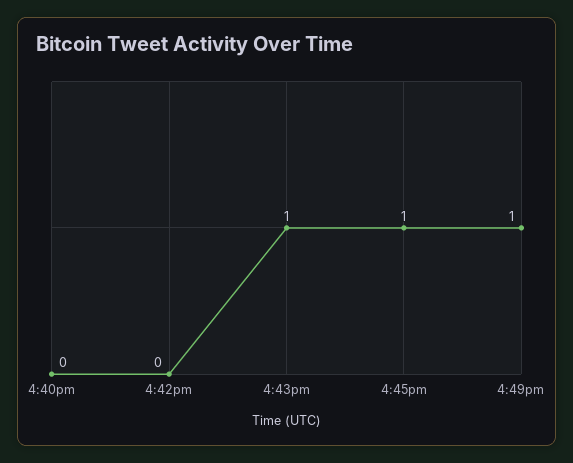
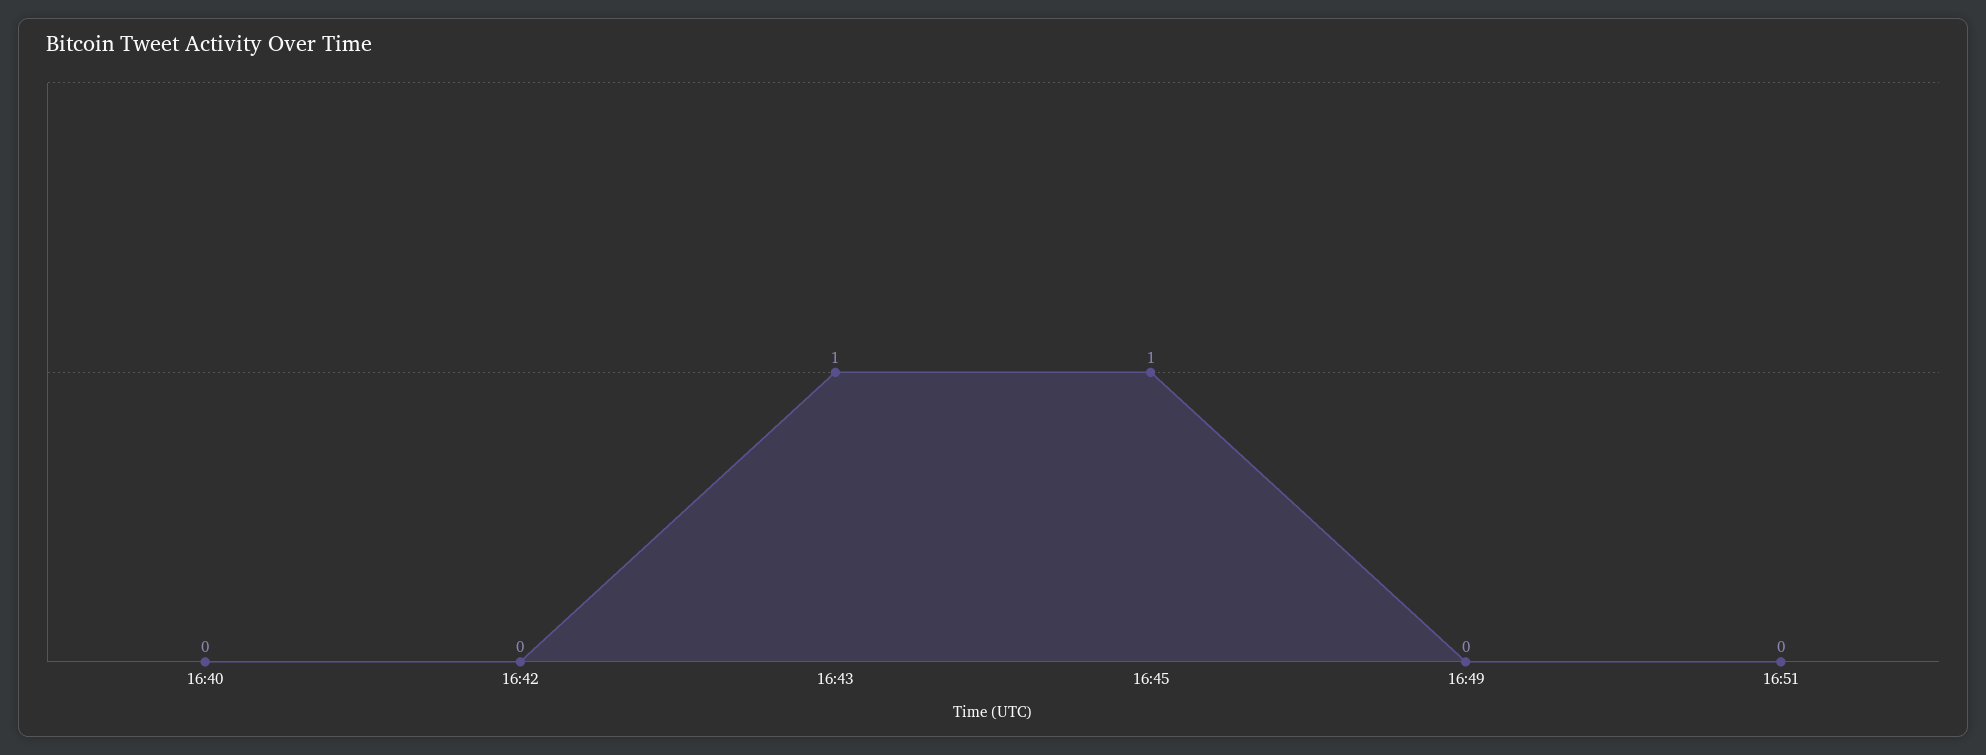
4:49pm: 1 -> 0
16:51: none -> 0

